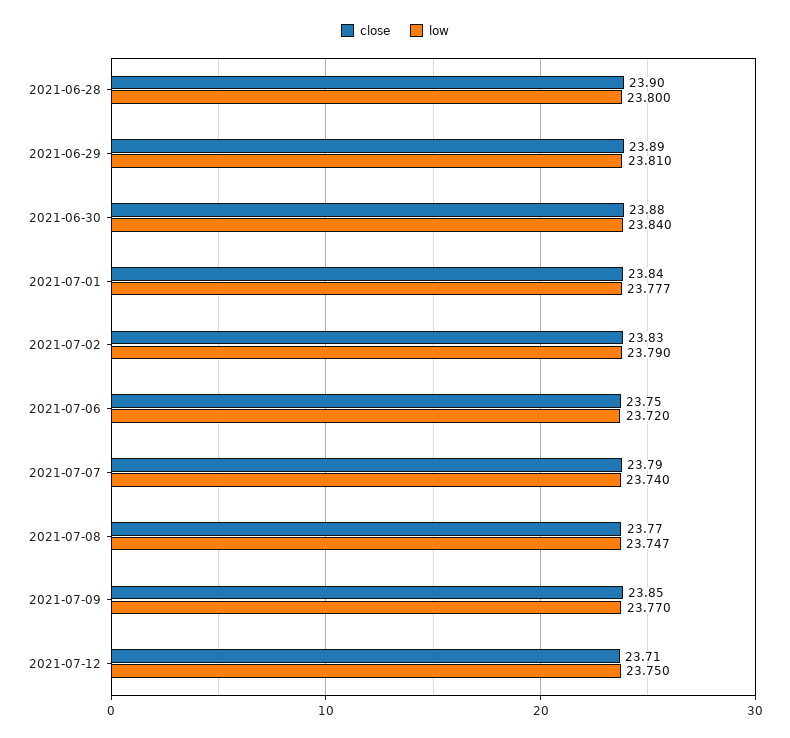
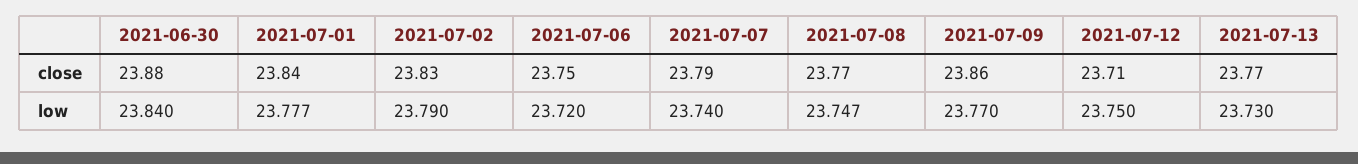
close, 2021-06-28: 23.9 -> none
low, 2021-06-28: 23.8 -> none
close, 2021-06-29: 23.89 -> none
low, 2021-06-29: 23.81 -> none
close, 2021-07-09: 23.85 -> 23.86
close, 2021-07-13: none -> 23.77
low, 2021-07-13: none -> 23.73

